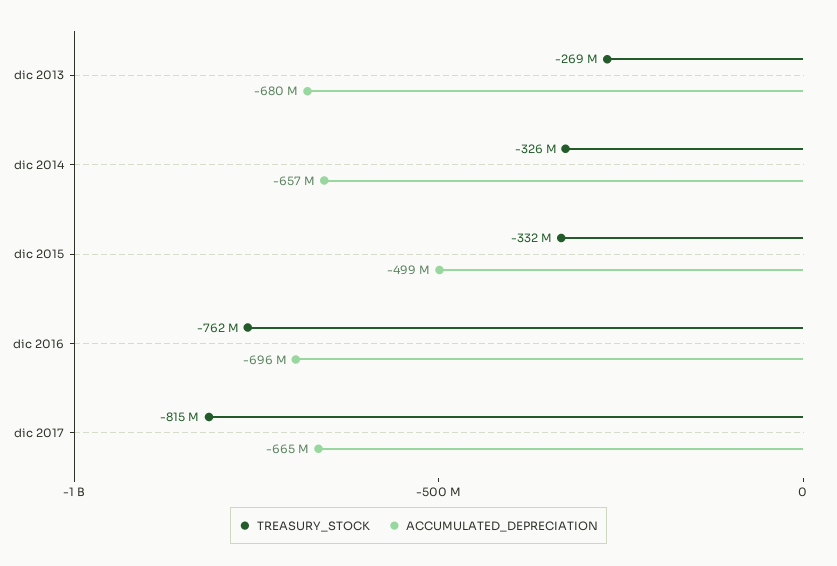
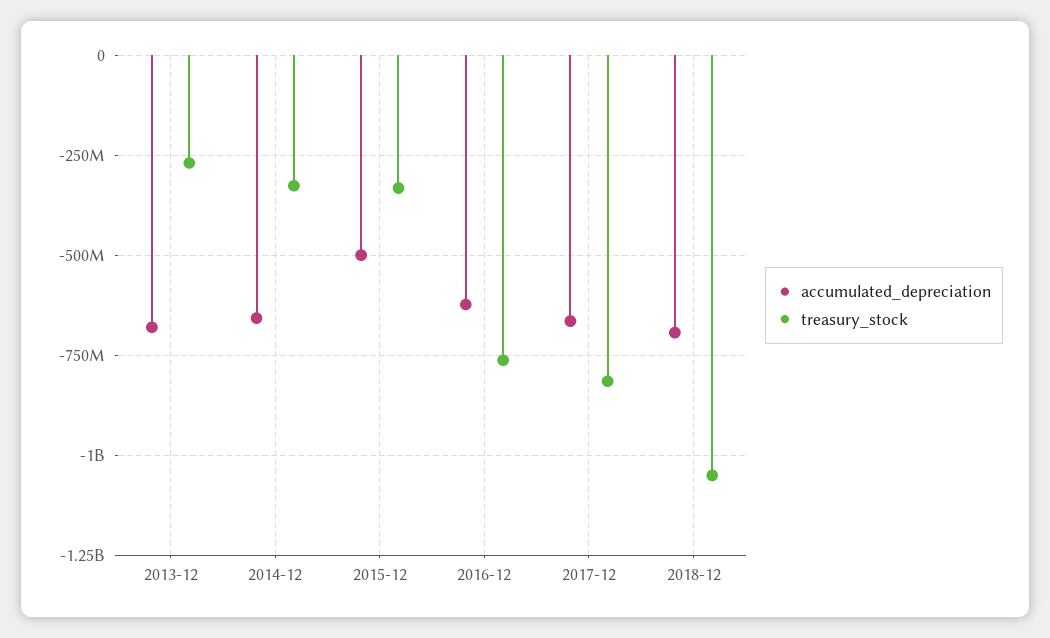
ACCUMULATED_DEPRECIATION, dic 2016: -696000000 -> -625000000
ACCUMULATED_DEPRECIATION, 2018-12: none -> -700000000
TREASURY_STOCK, 2018-12: none -> -1050000000

